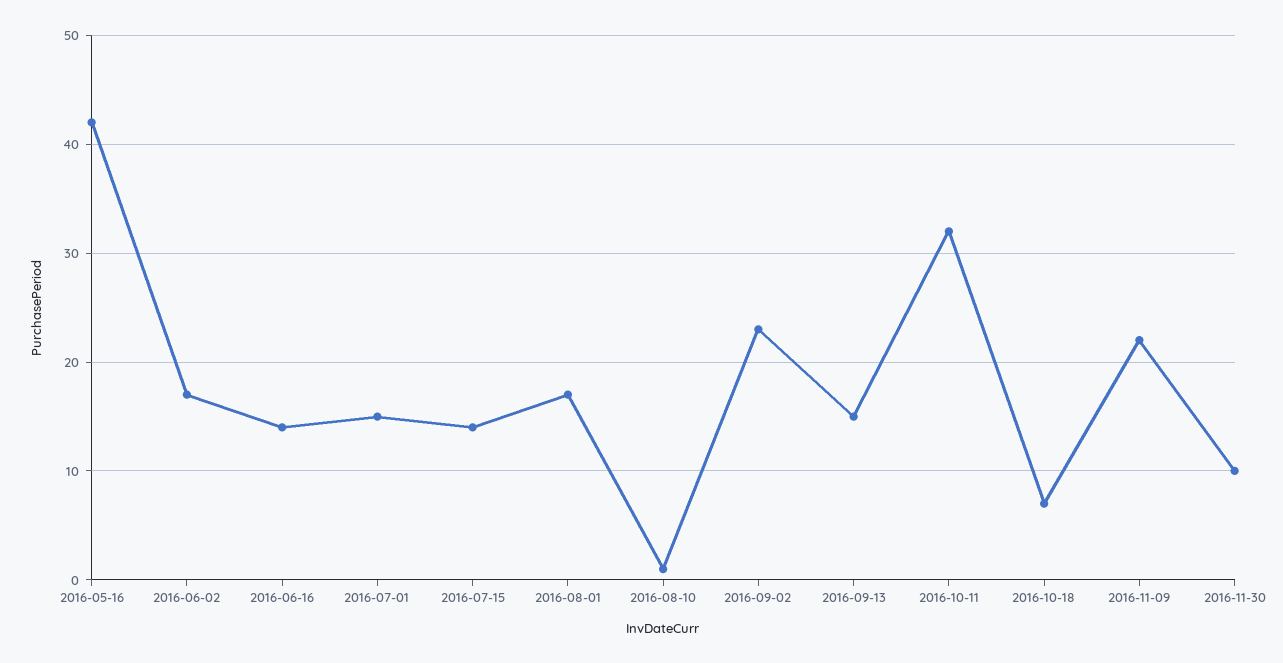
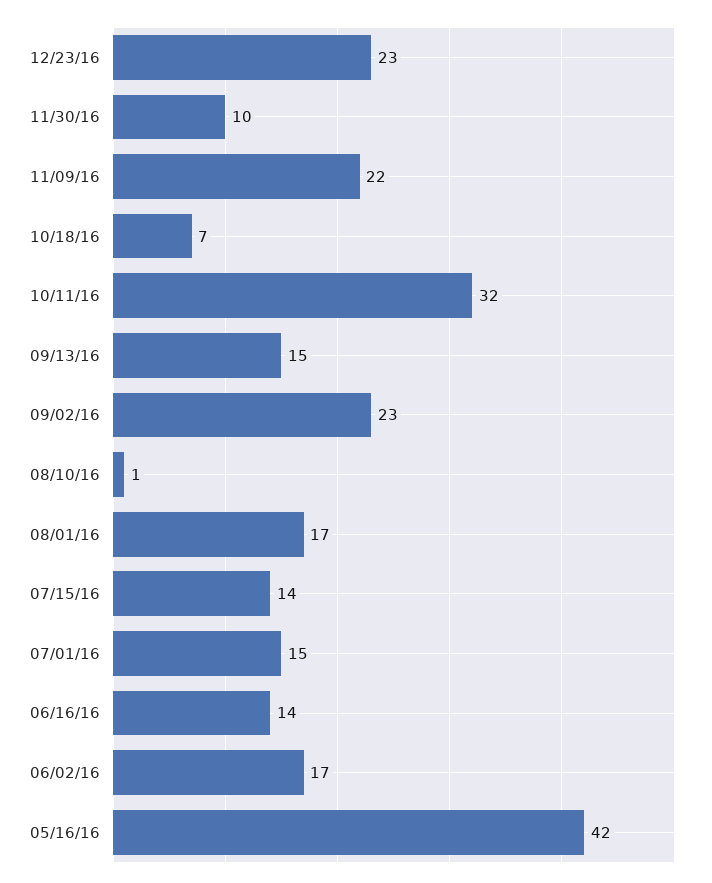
12/23/16: none -> 23

